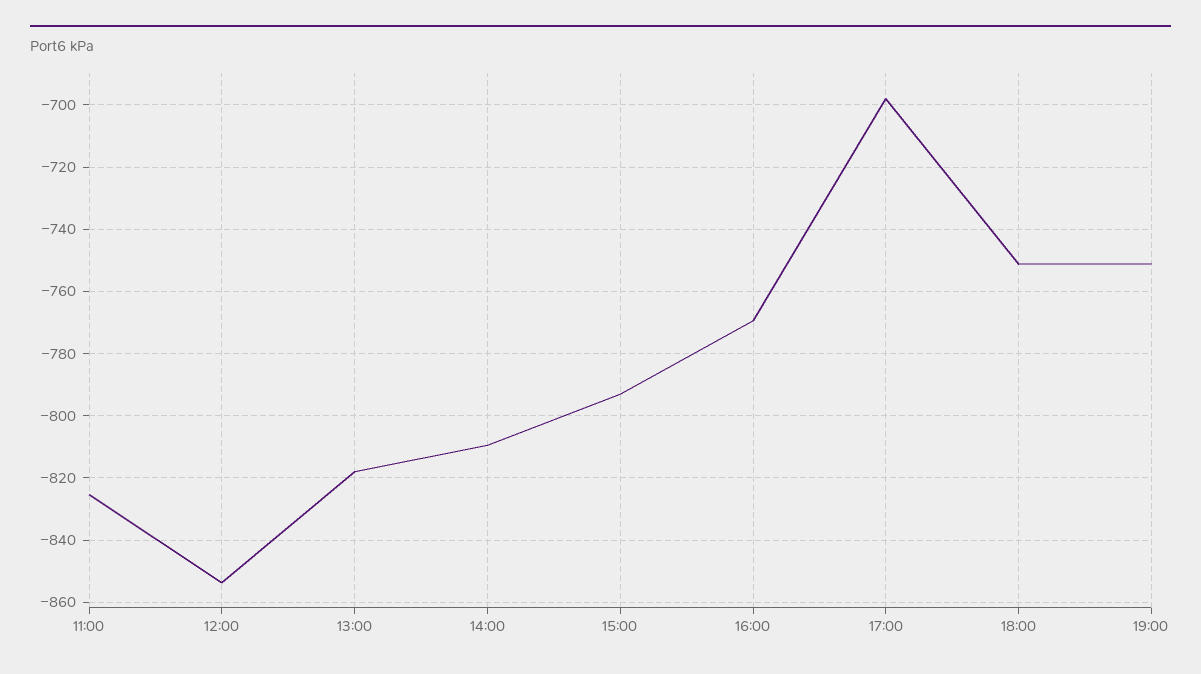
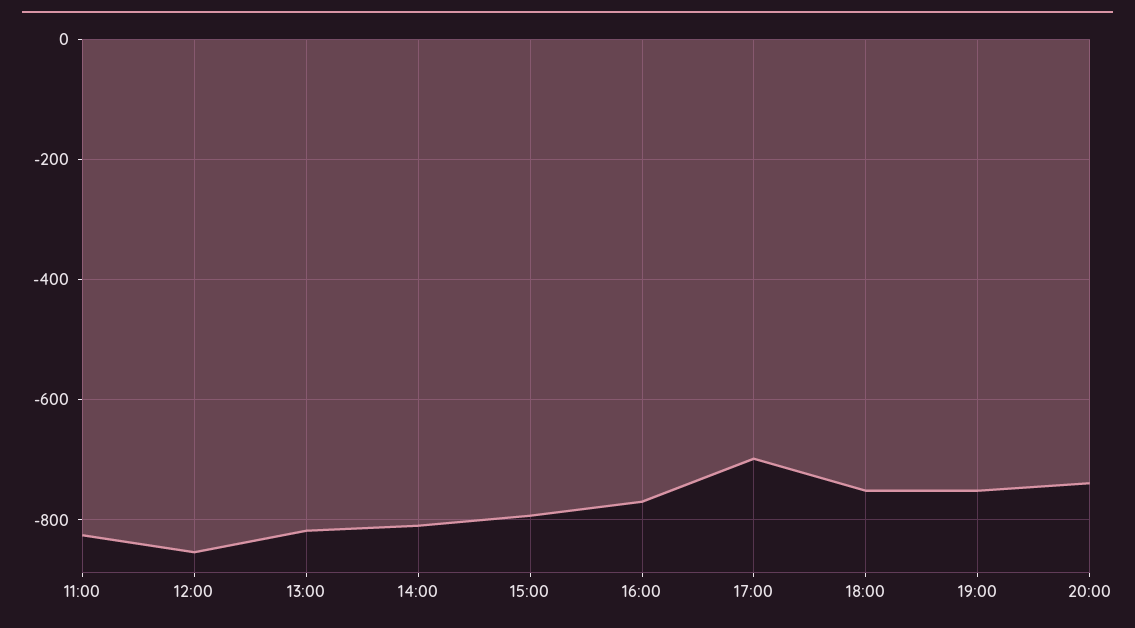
20:00: none -> -740

